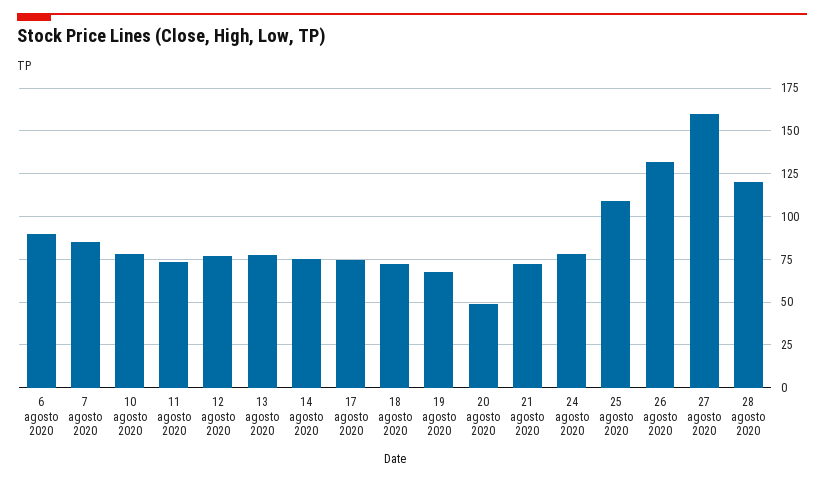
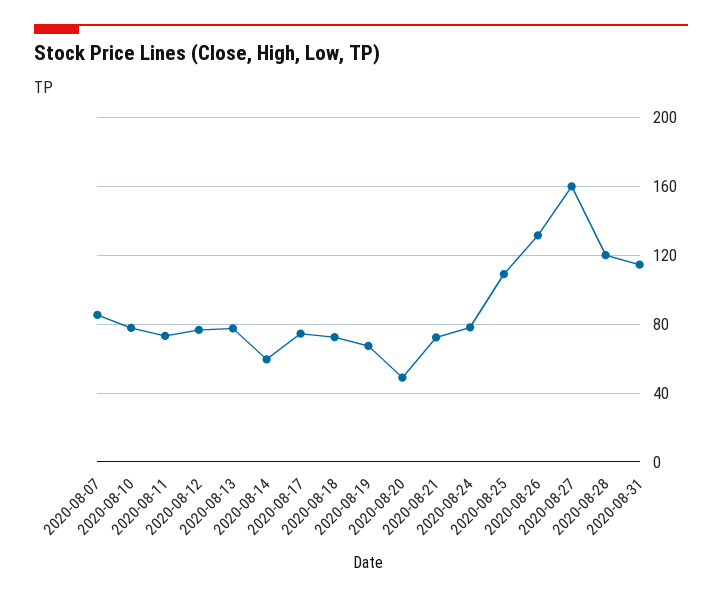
6 agosto 2020: 90 -> none
14 agosto 2020: 75 -> 60
2020-08-31: none -> 115

